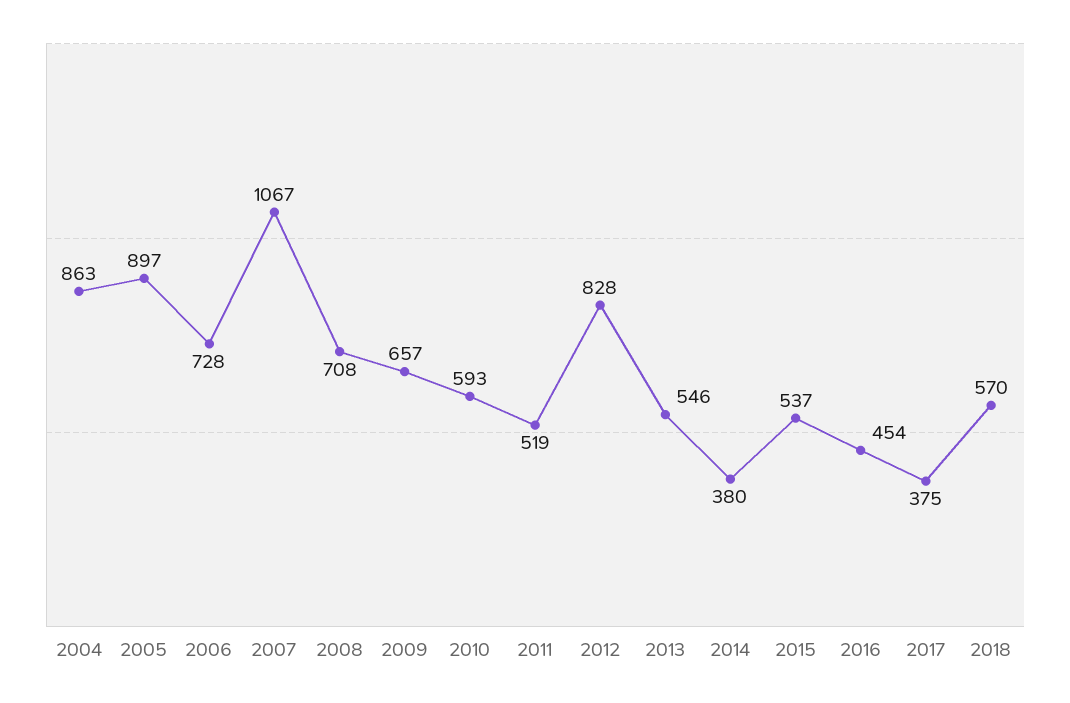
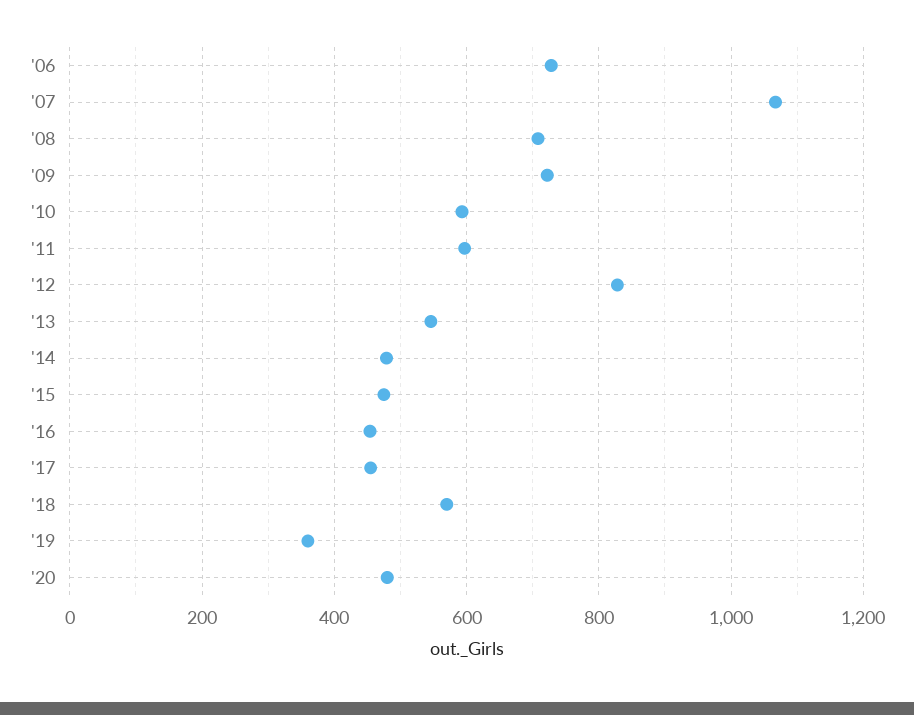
2004: 863 -> none
2005: 897 -> none
2009: 657 -> 720
2011: 519 -> 600
2014: 380 -> 480
2015: 537 -> 480
2017: 375 -> 460
'19: none -> 360
'20: none -> 480

